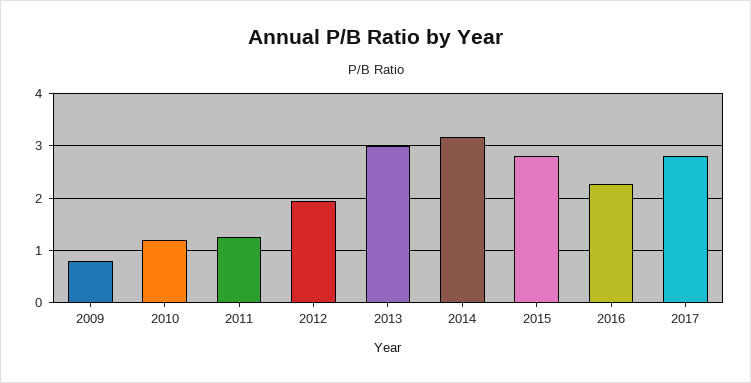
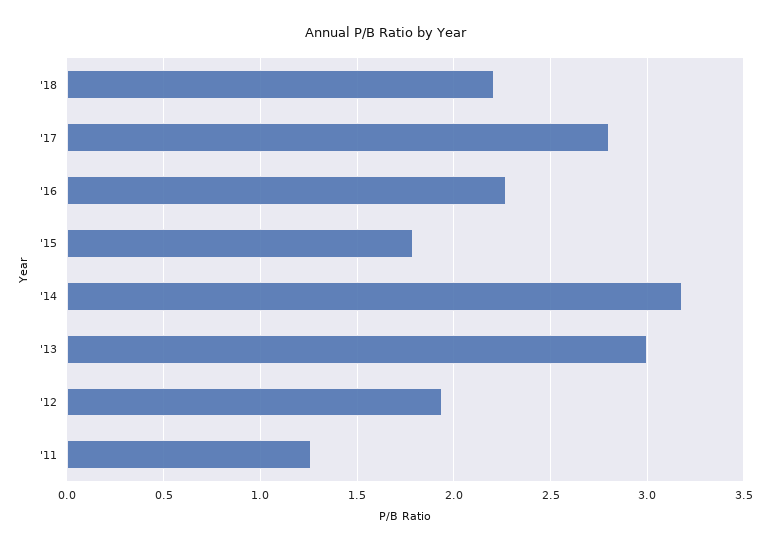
2009: 0.8 -> none
2010: 1.2 -> none
2015: 2.8 -> 1.8
'18: none -> 2.2

